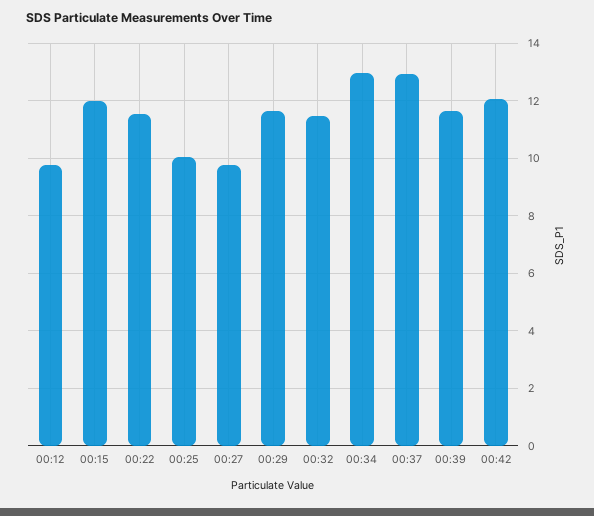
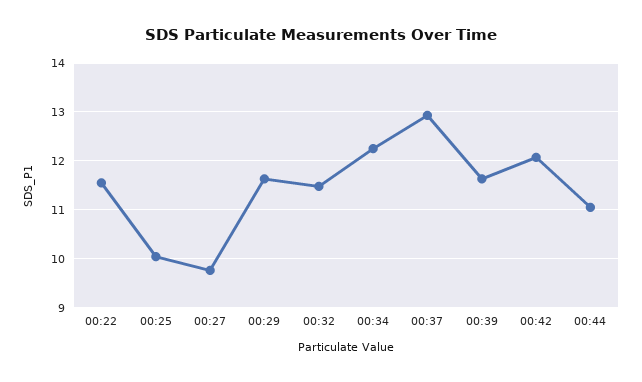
00:12: 9.75 -> none
00:15: 12 -> none
00:34: 13 -> 12.2
00:44: none -> 11

